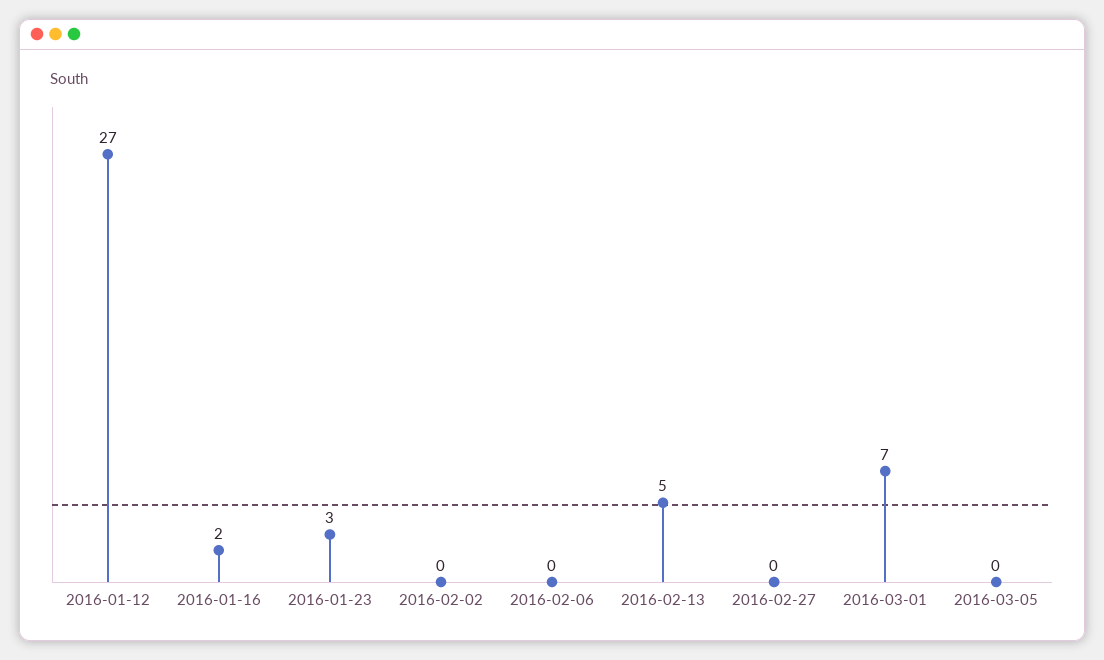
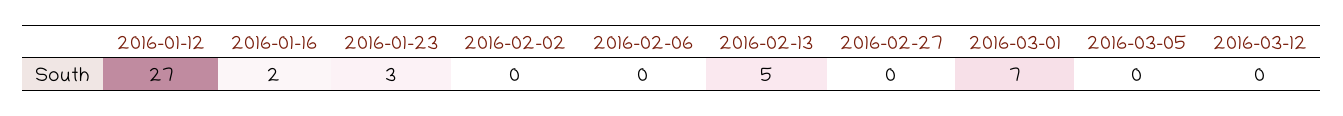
2016-03-12: none -> 0

